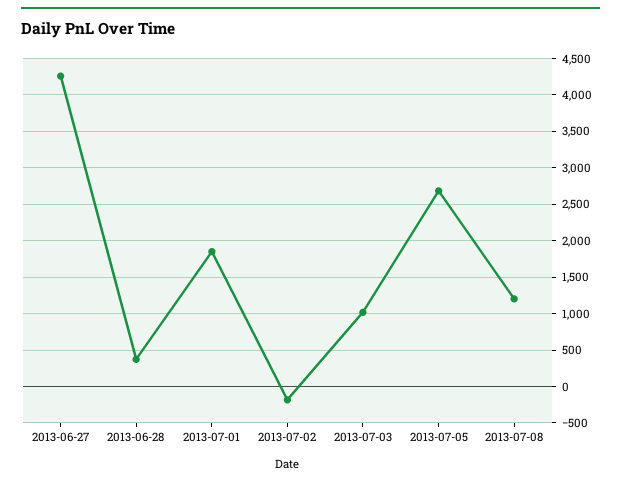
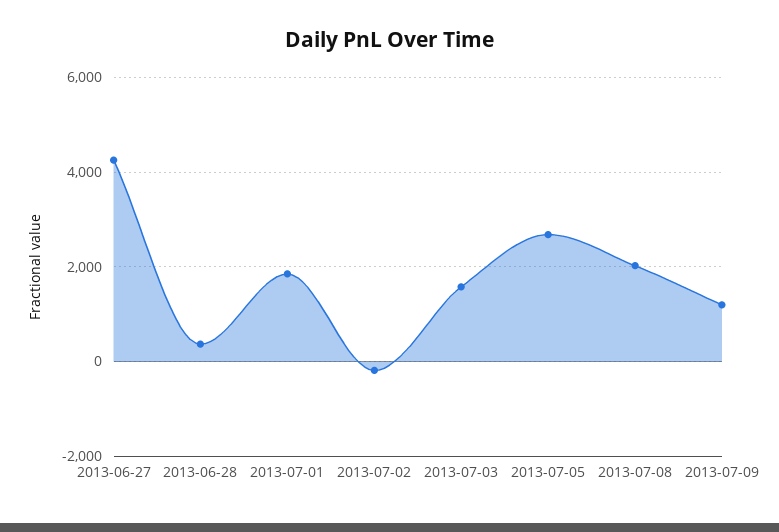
2013-07-03: 1000 -> 1600
2013-07-08: 1200 -> 2000
2013-07-09: none -> 1200

